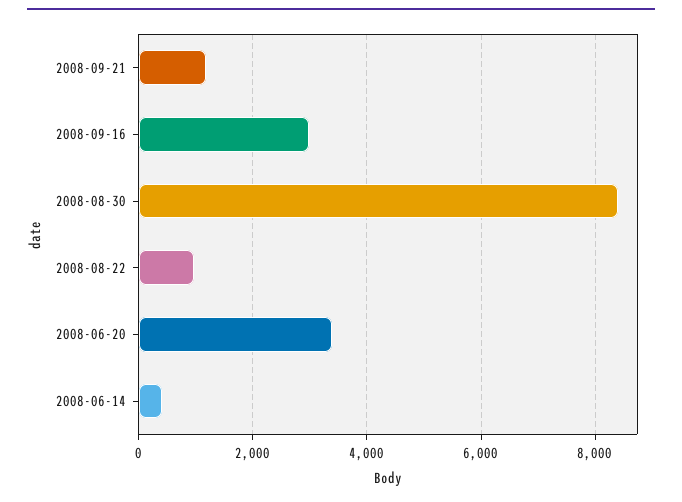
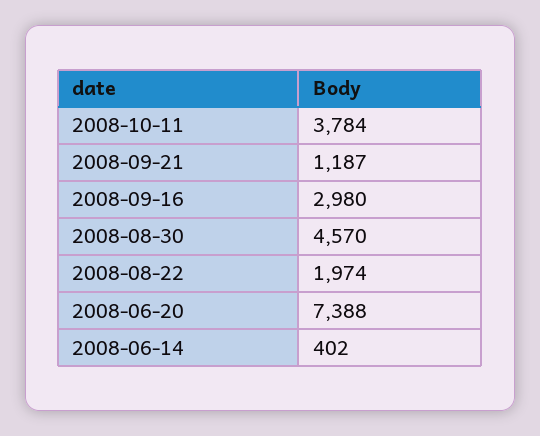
2008-08-30: 8400 -> 4570
2008-08-22: 1000 -> 1974
2008-06-20: 3400 -> 7388
2008-10-11: none -> 3784

